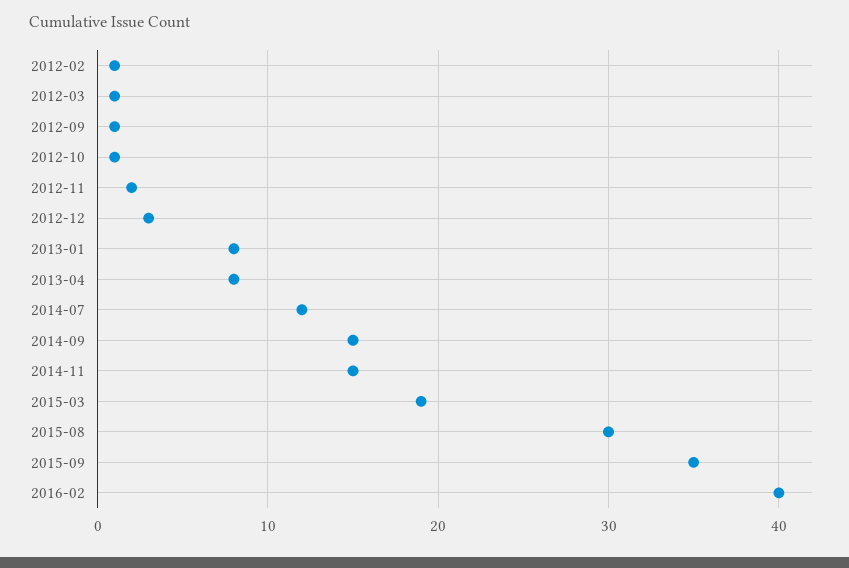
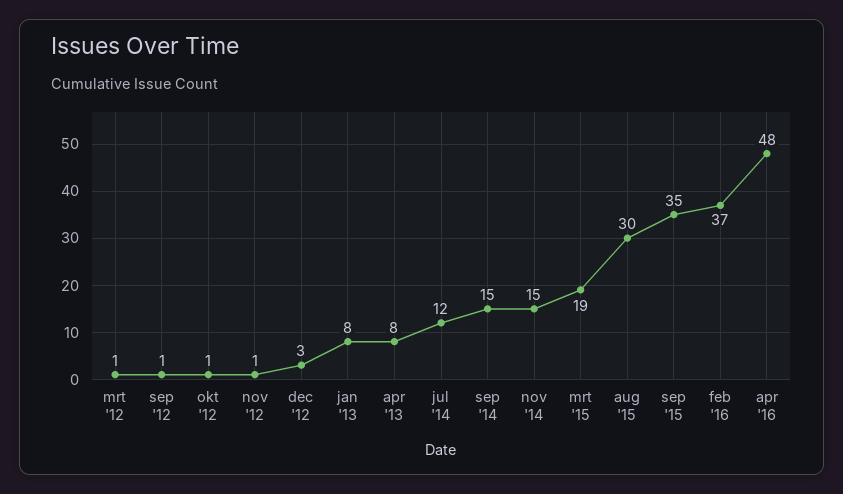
2012-02: 1 -> none
2012-11: 2 -> 1
2016-02: 40 -> 37
apr '16: none -> 48

